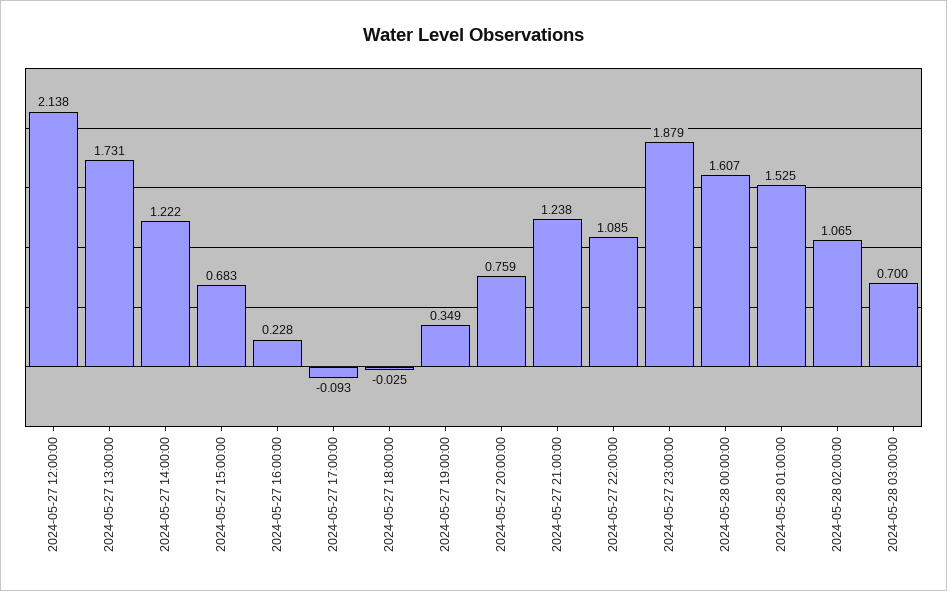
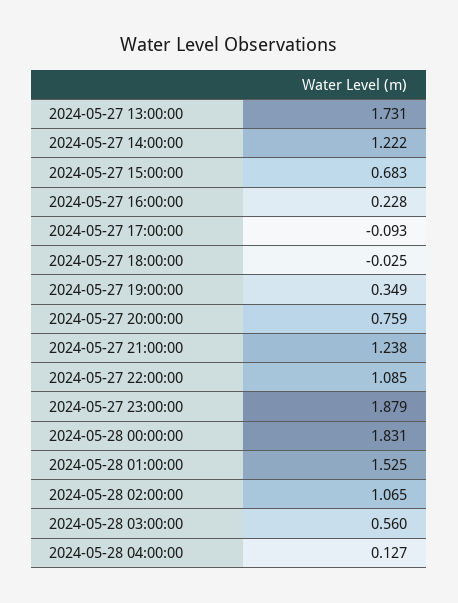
2024-05-27 12:00:00: 2.138 -> none
2024-05-28 00:00:00: 1.607 -> 1.831
2024-05-28 03:00:00: 0.7 -> 0.56
2024-05-28 04:00:00: none -> 0.127

